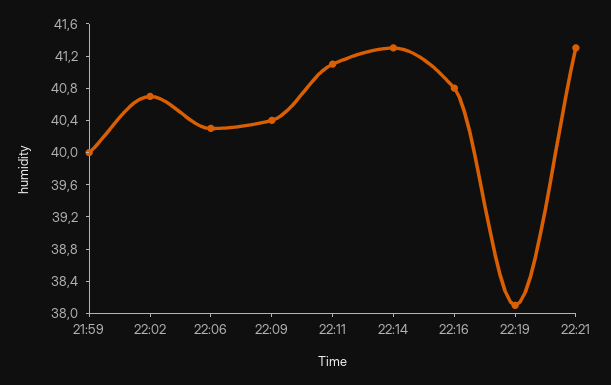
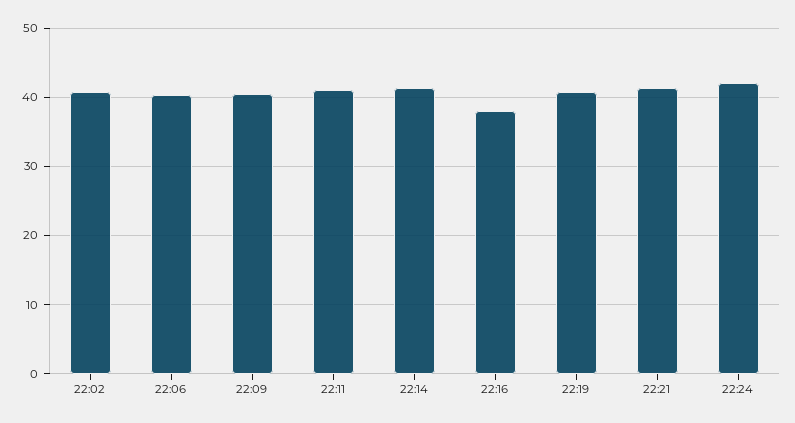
21:59: 40 -> none
22:16: 40.8 -> 38
22:19: 38.1 -> 41
22:24: none -> 42

